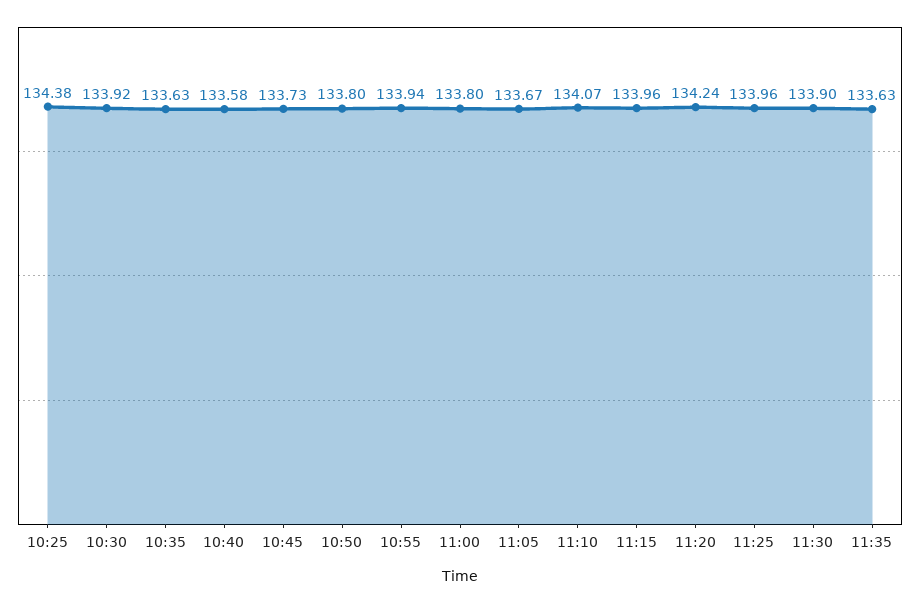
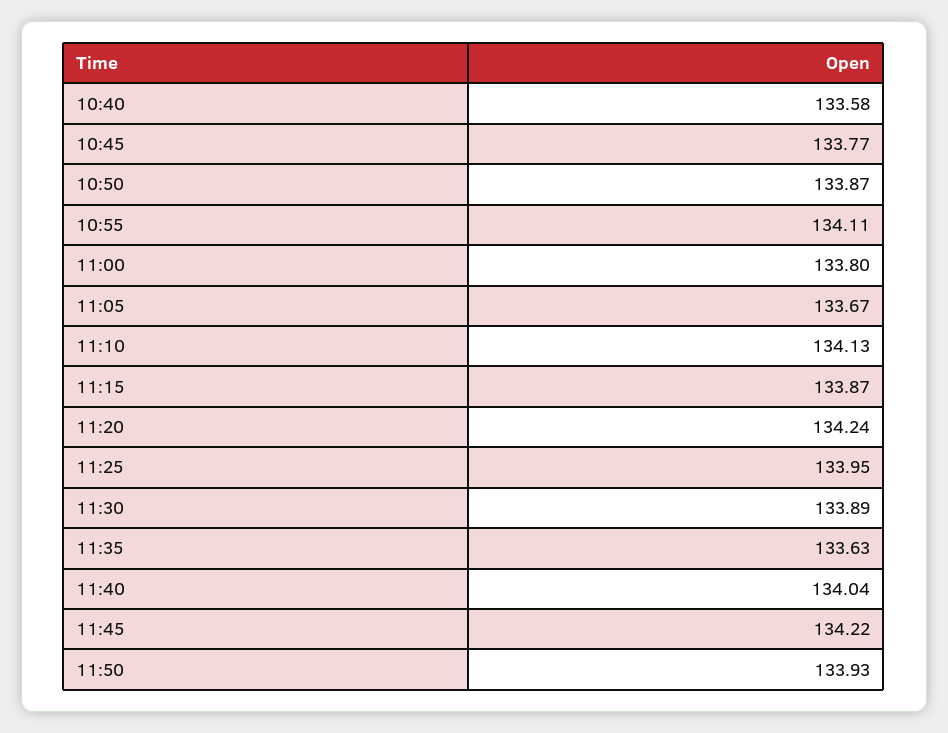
10:25: 134.38 -> none
10:30: 133.92 -> none
10:35: 133.63 -> none
10:45: 133.73 -> 133.77
10:50: 133.8 -> 133.87
10:55: 133.94 -> 134.11
11:10: 134.07 -> 134.13
11:15: 133.96 -> 133.87
11:25: 133.96 -> 133.95
11:30: 133.9 -> 133.89
11:40: none -> 134.04
11:45: none -> 134.22
11:50: none -> 133.93

